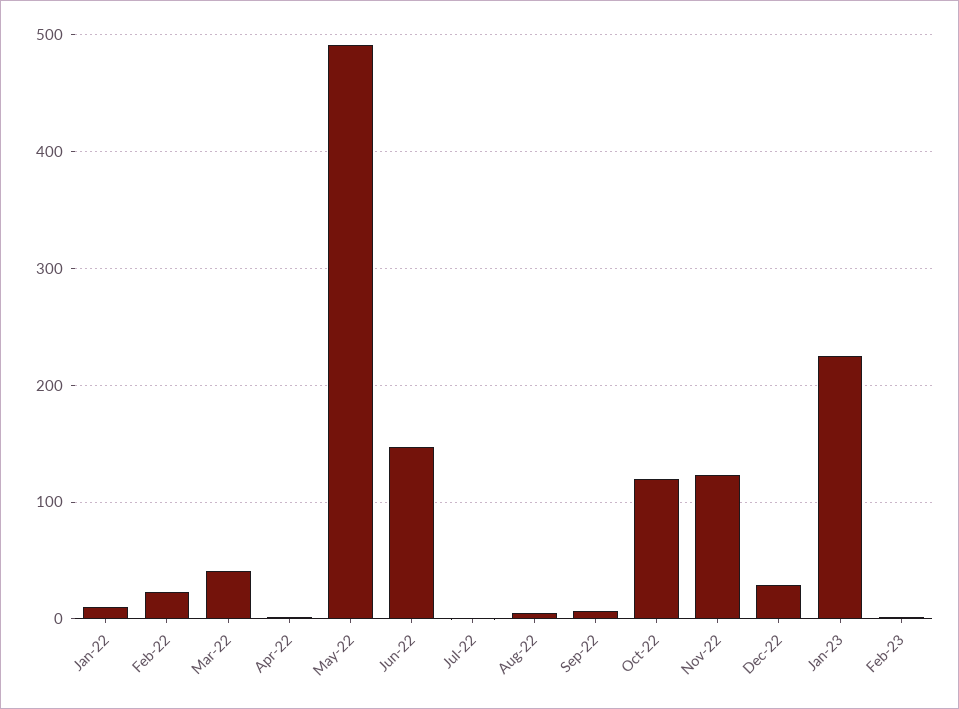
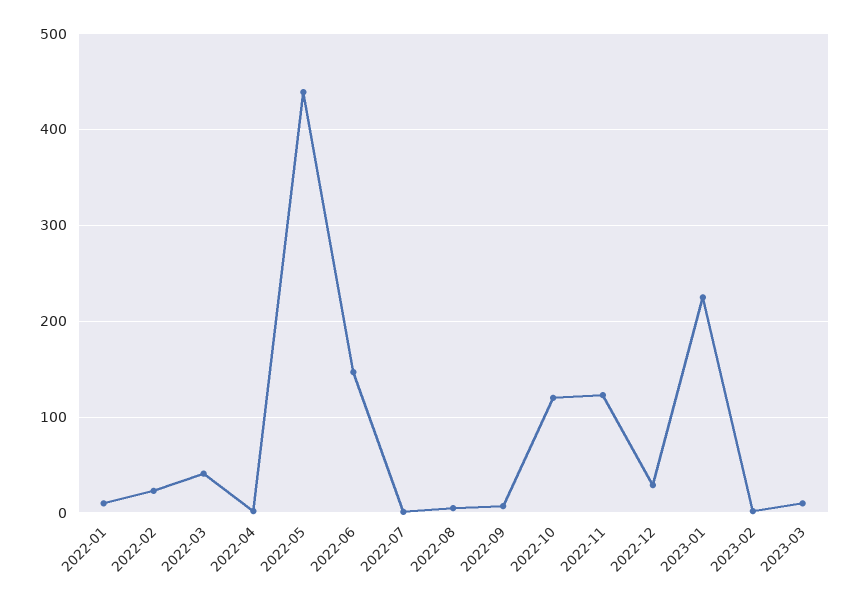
May-22: 490 -> 440
2023-03: none -> 10

